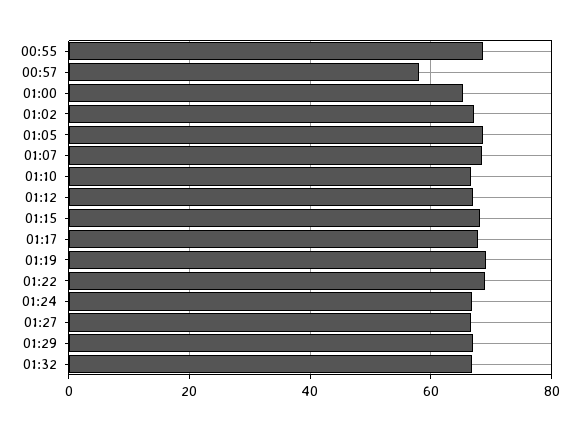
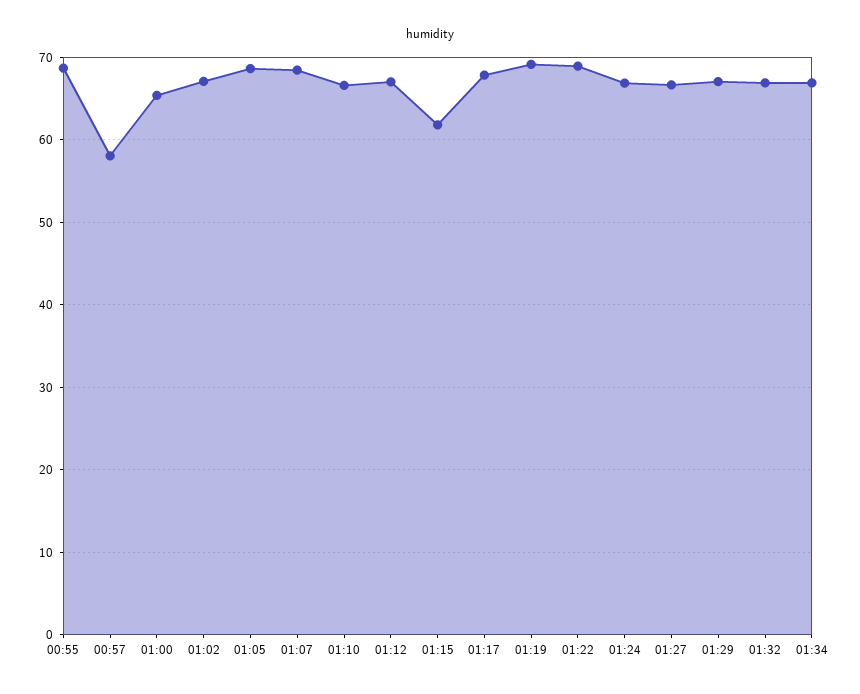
01:15: 68 -> 62
01:34: none -> 67

